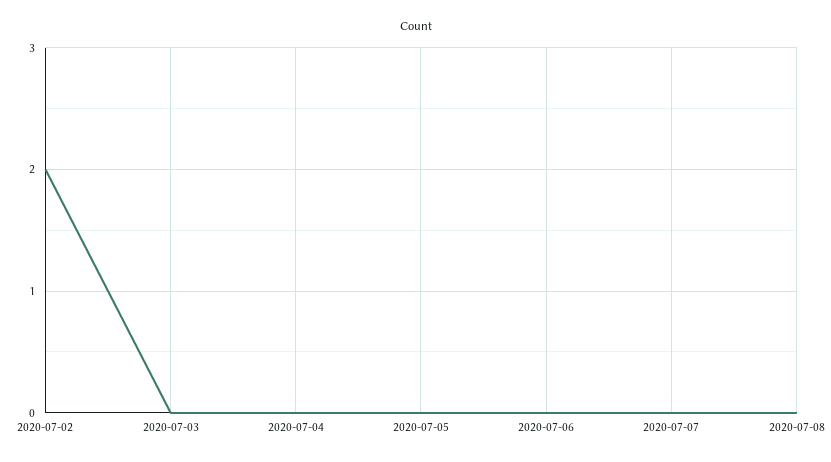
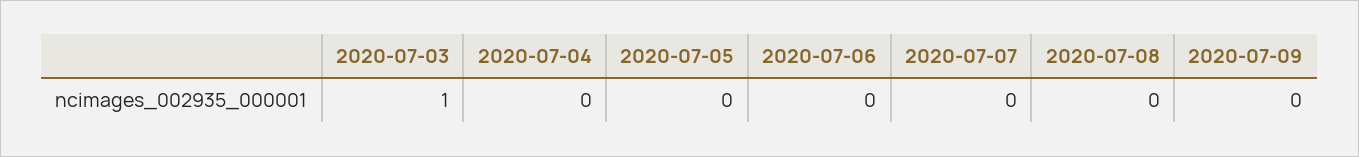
2020-07-02: 2 -> none
2020-07-03: 0 -> 1
2020-07-09: none -> 0

